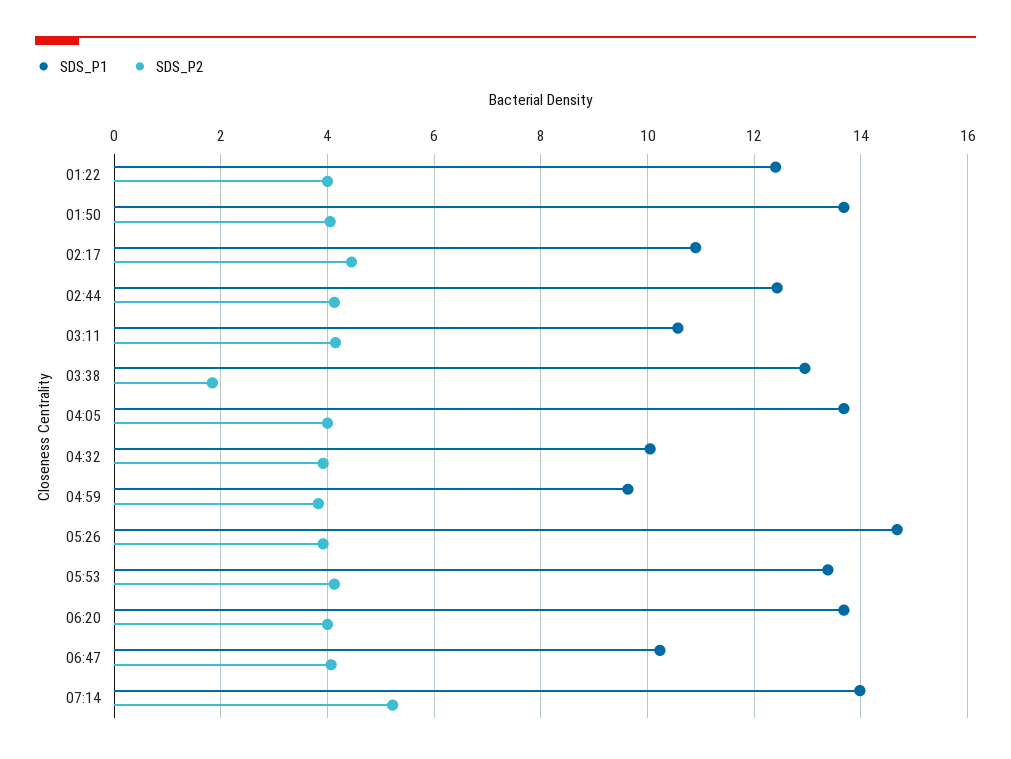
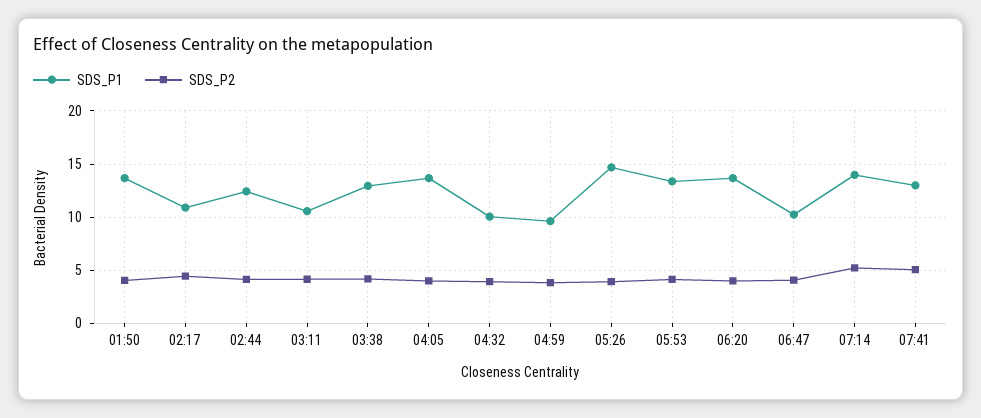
SDS_P1, 01:22: 12.4 -> none
SDS_P2, 01:22: 4 -> none
SDS_P2, 03:38: 1.8 -> 4
SDS_P1, 07:41: none -> 13
SDS_P2, 07:41: none -> 5

